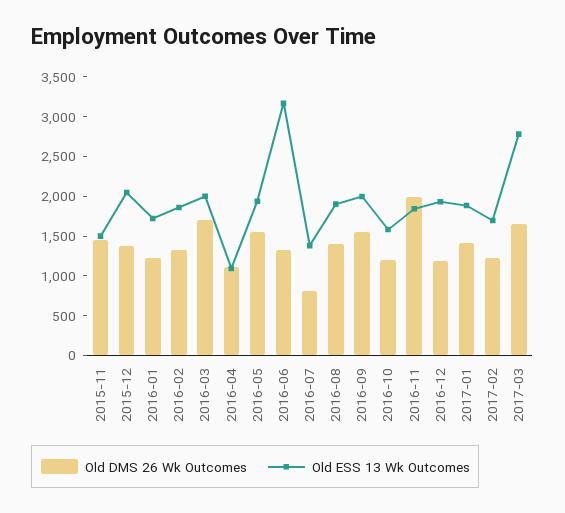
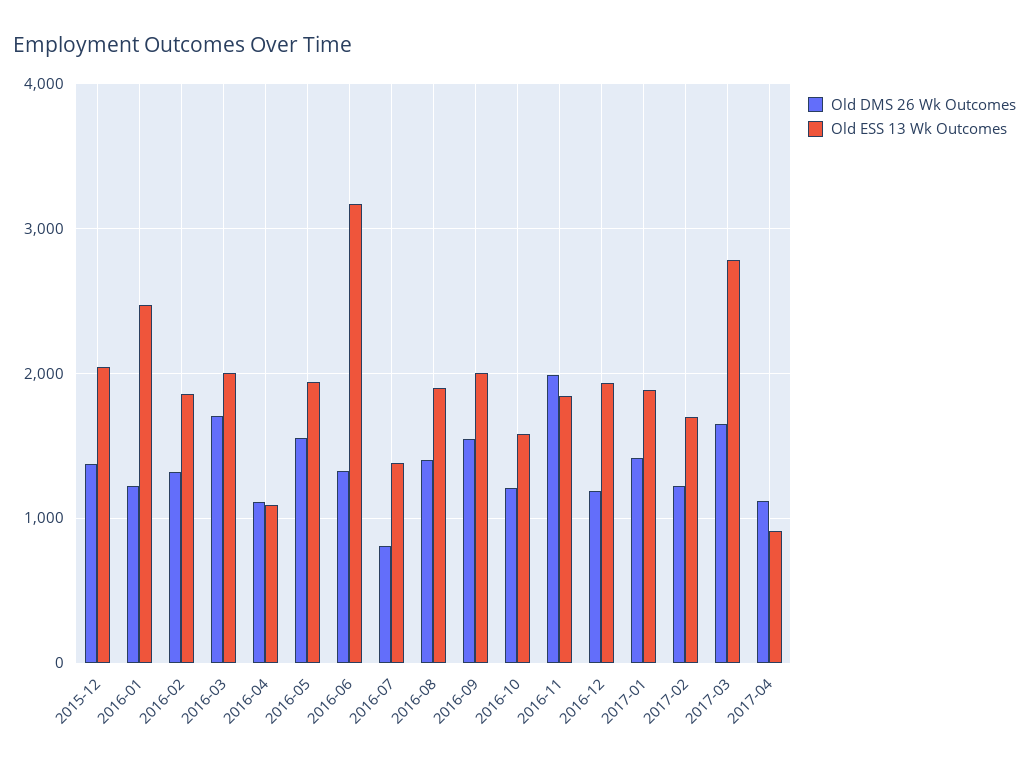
Old DMS 26 Wk Outcomes, 2015-11: 1500 -> none
Old ESS 13 Wk Outcomes, 2015-11: 1500 -> none
Old ESS 13 Wk Outcomes, 2016-01: 1750 -> 2500
Old DMS 26 Wk Outcomes, 2017-04: none -> 1100
Old ESS 13 Wk Outcomes, 2017-04: none -> 900

